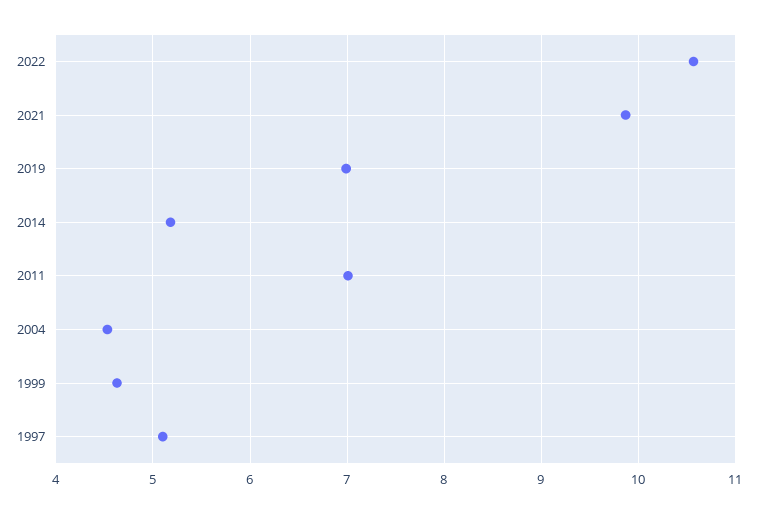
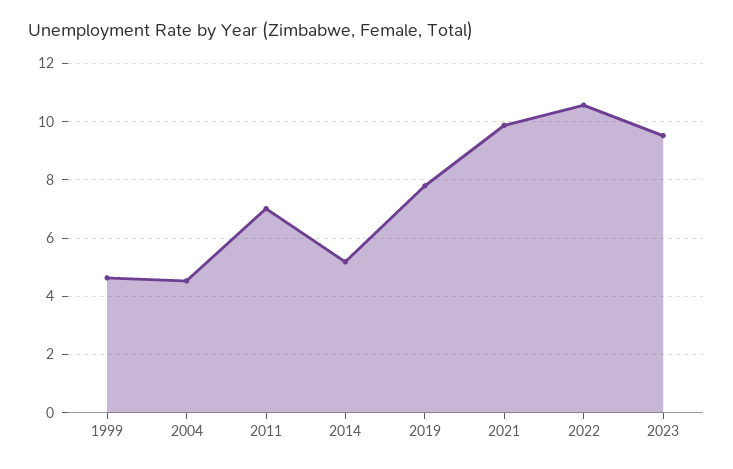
2019: 7 -> 7.75
1997: 5.1 -> none
2023: none -> 9.5

